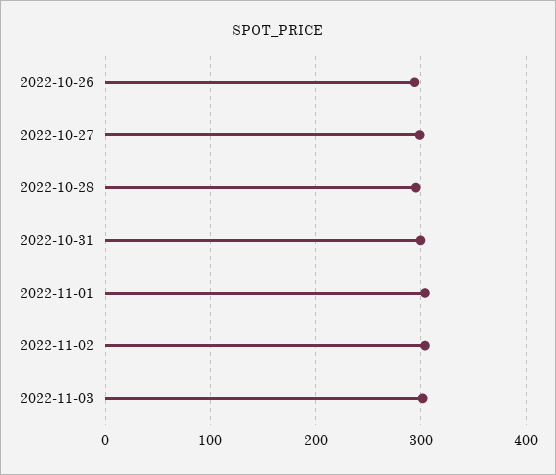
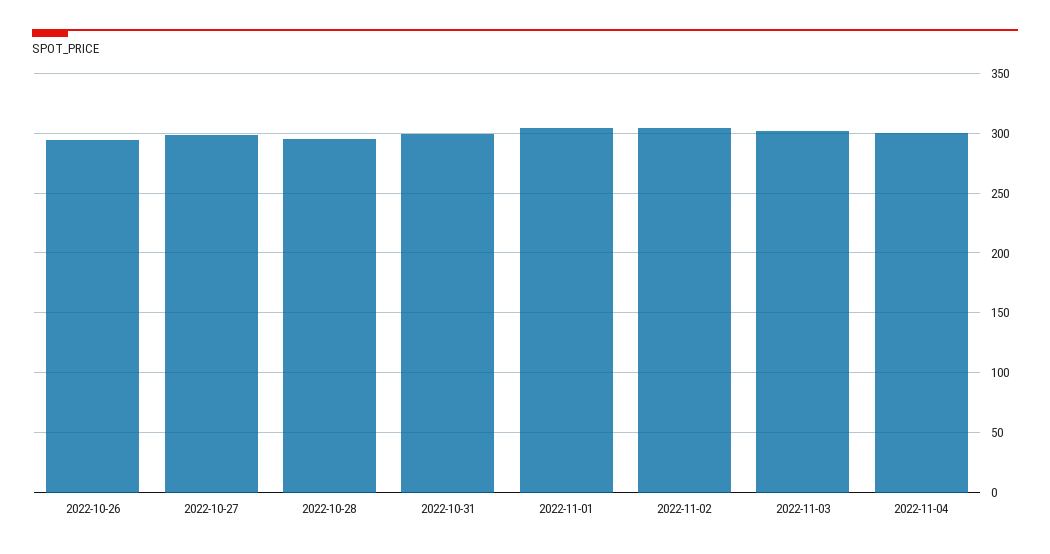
2022-11-04: none -> 300

